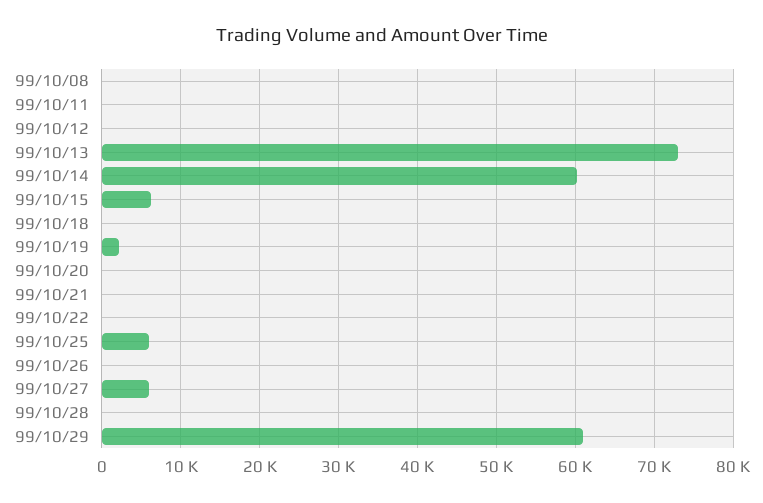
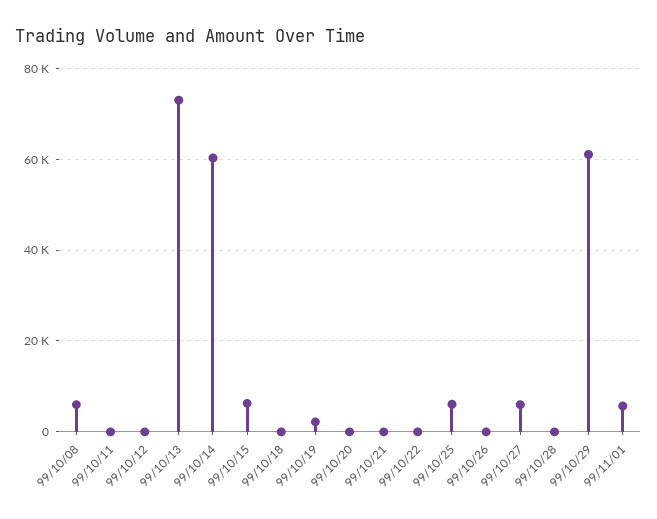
99/10/08: 0 -> 6000
99/11/01: none -> 6000

